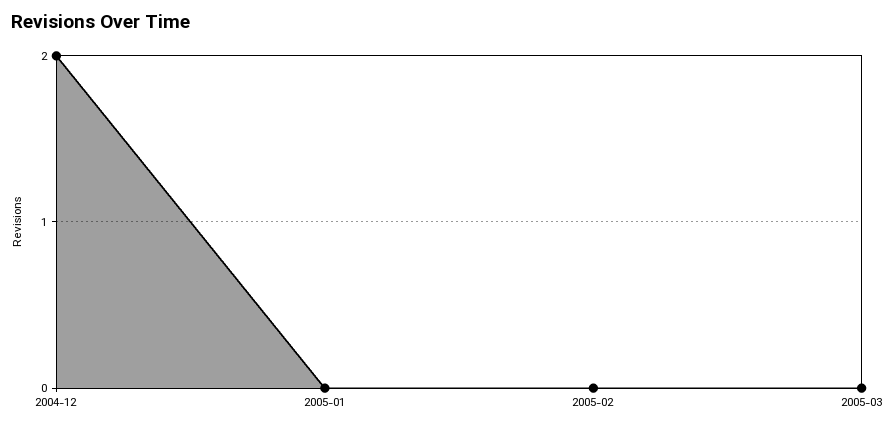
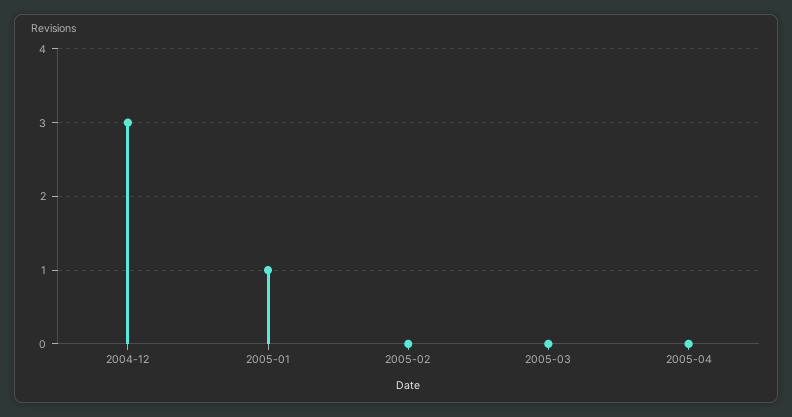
2004-12: 2 -> 3
2005-01: 0 -> 1
2005-04: none -> 0

